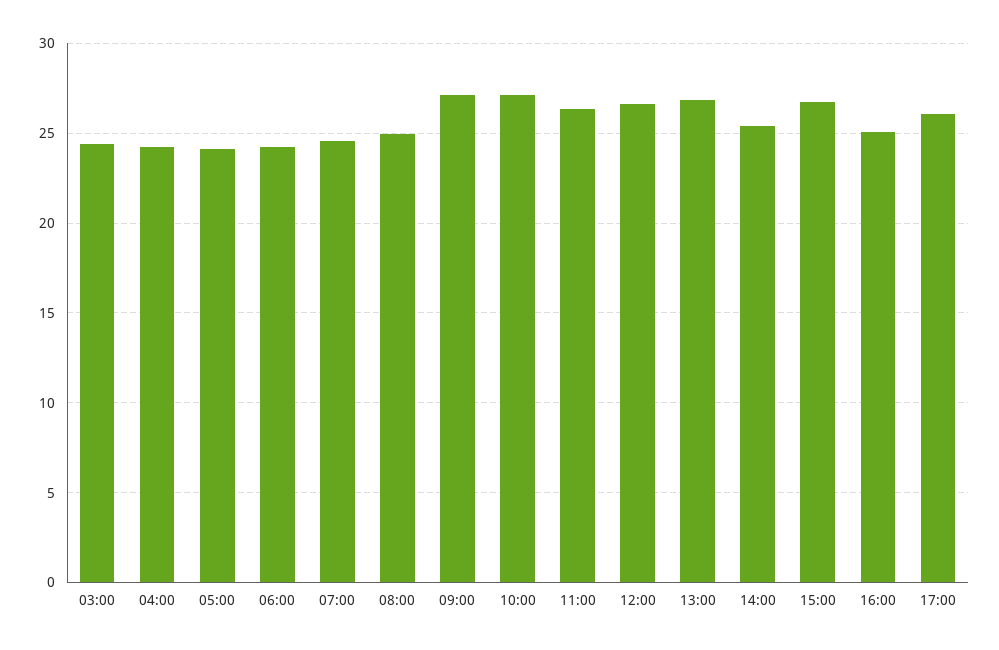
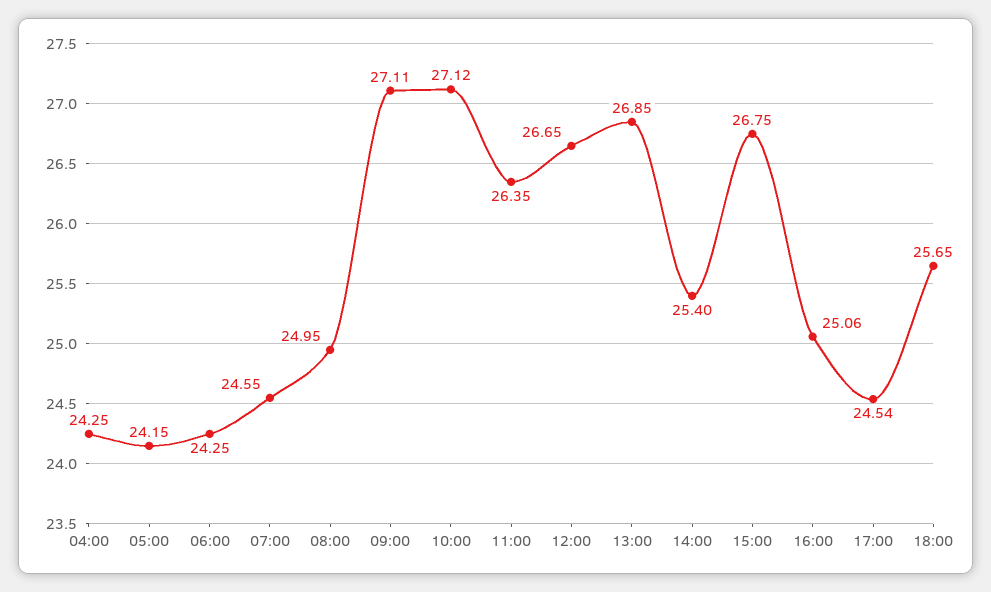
03:00: 24.5 -> none
17:00: 26 -> 24.54
18:00: none -> 25.65

